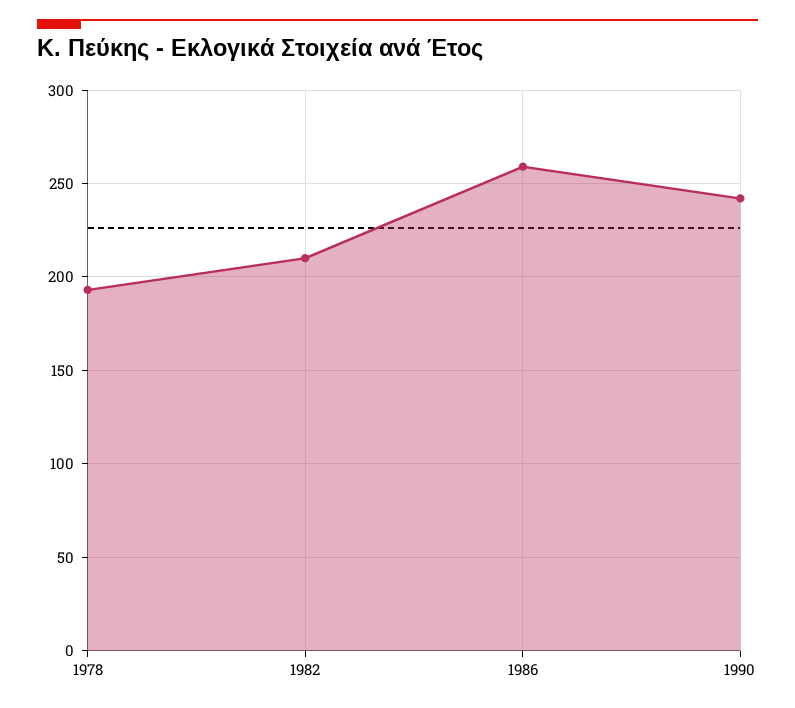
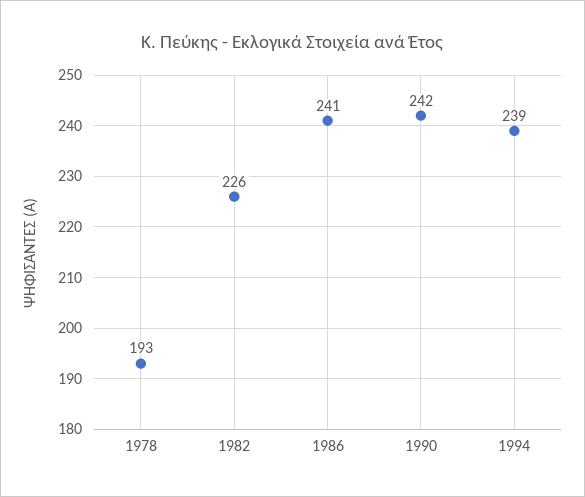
1982: 210 -> 226
1986: 260 -> 241
1994: none -> 239

